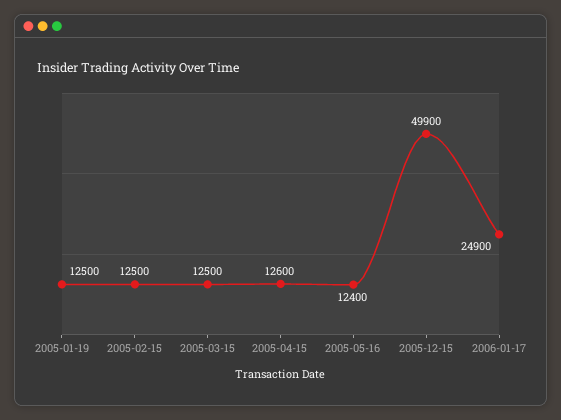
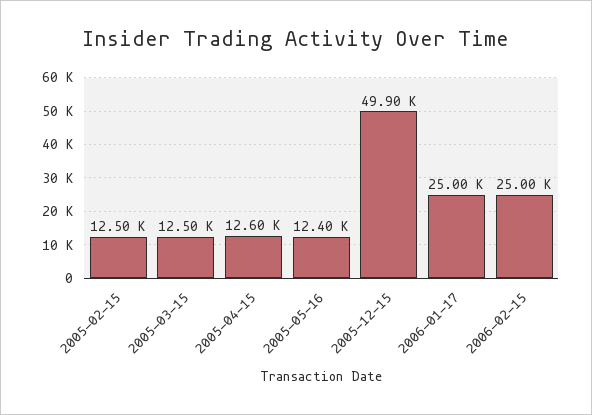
2005-01-19: 12500 -> none
2006-01-17: 24900 -> 25000
2006-02-15: none -> 25000

